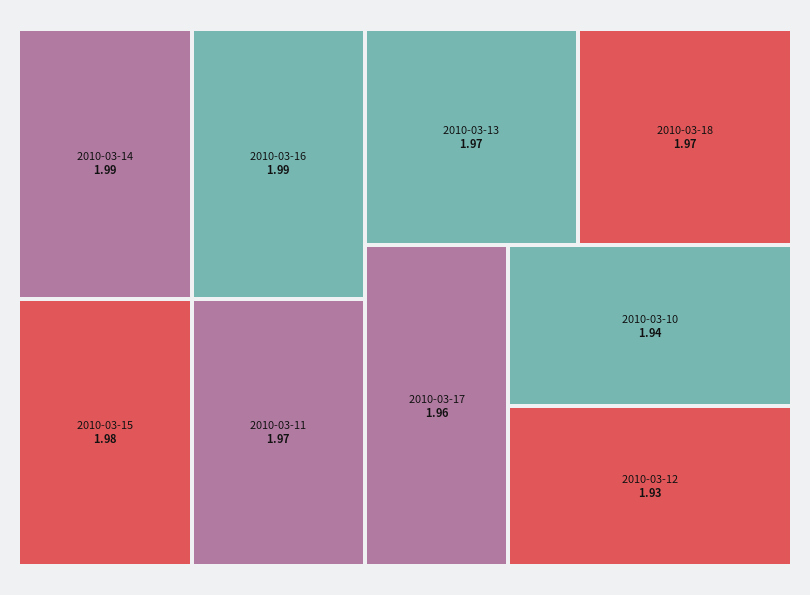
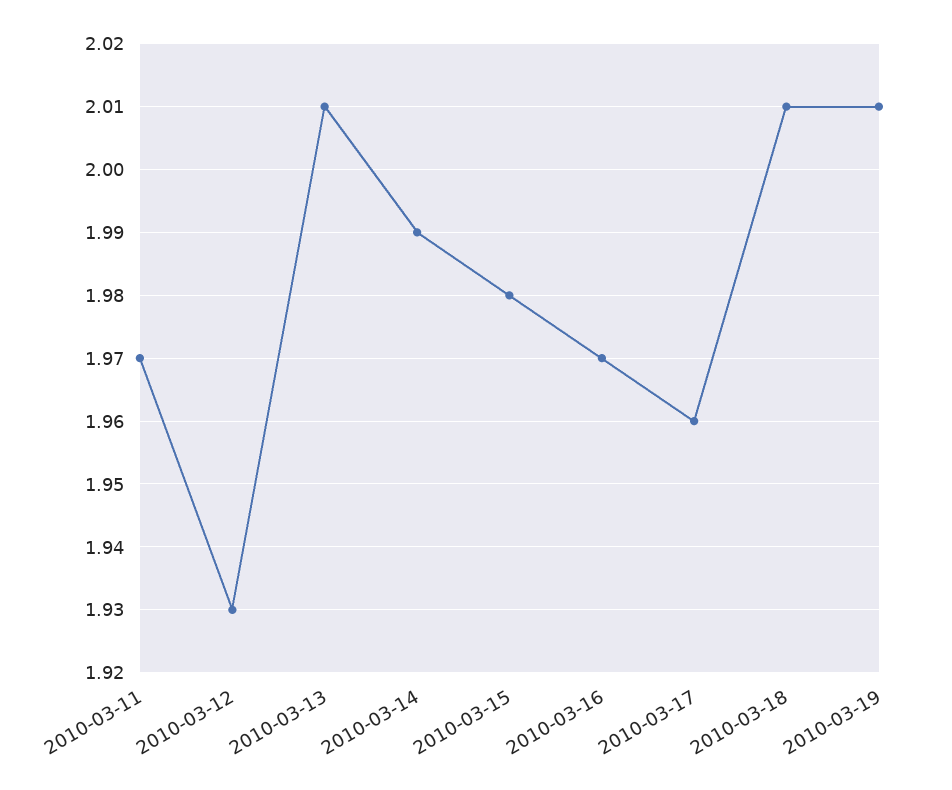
2010-03-16: 1.99 -> 1.97
2010-03-13: 1.97 -> 2.01
2010-03-18: 1.97 -> 2.01
2010-03-10: 1.94 -> none
2010-03-19: none -> 2.01

